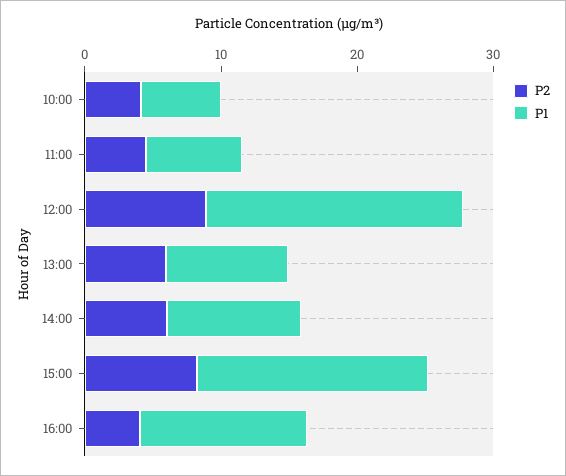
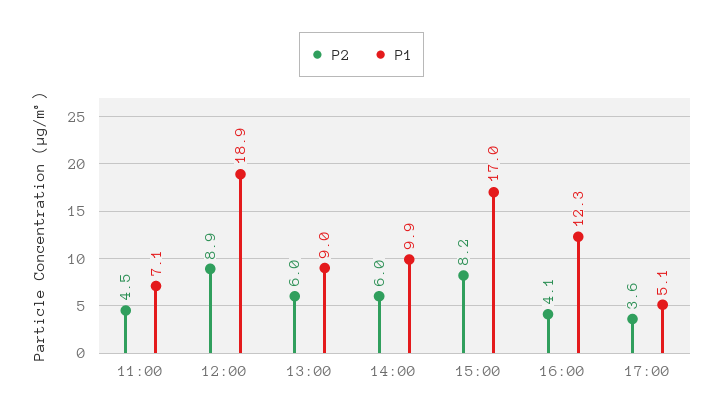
P2, 10:00: 4 -> none
P1, 10:00: 6 -> none
P2, 17:00: none -> 3.6
P1, 17:00: none -> 5.1

